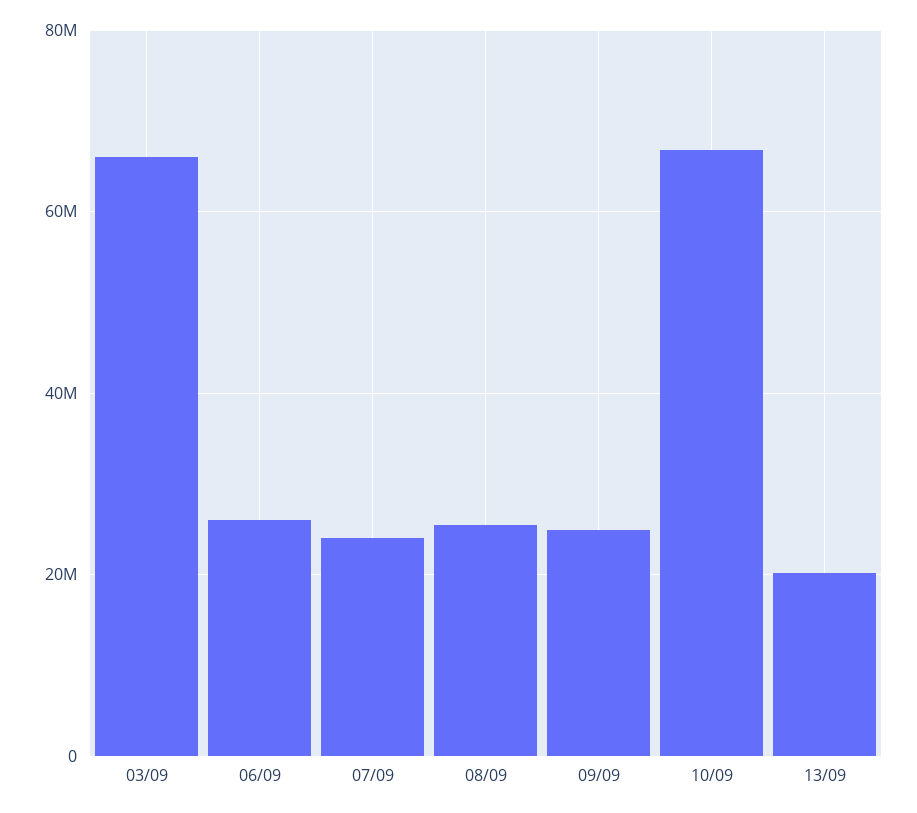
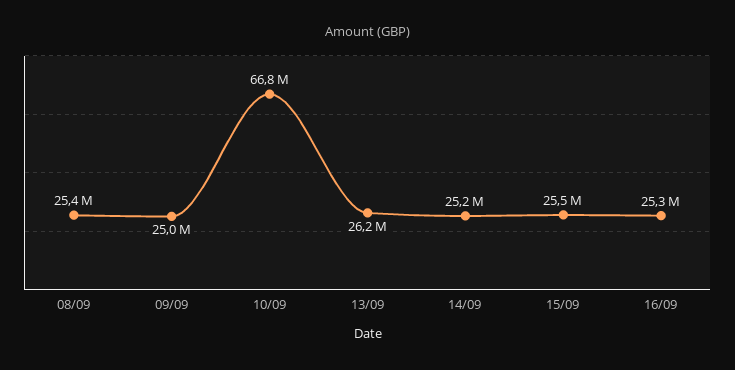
03/09: 66000000 -> none
06/09: 26000000 -> none
07/09: 24000000 -> none
13/09: 20000000 -> 26200000
14/09: none -> 25200000
15/09: none -> 25500000
16/09: none -> 25300000

